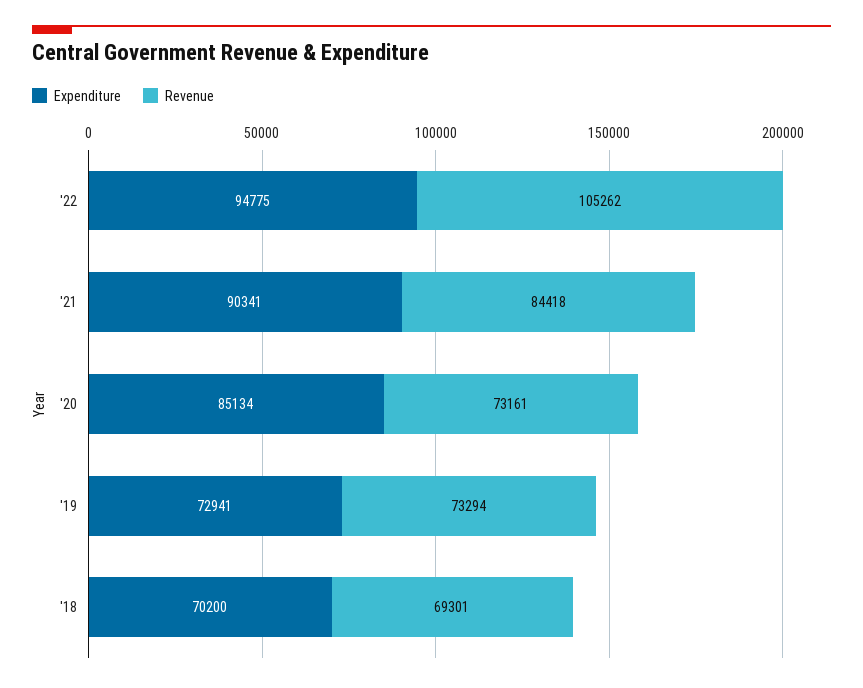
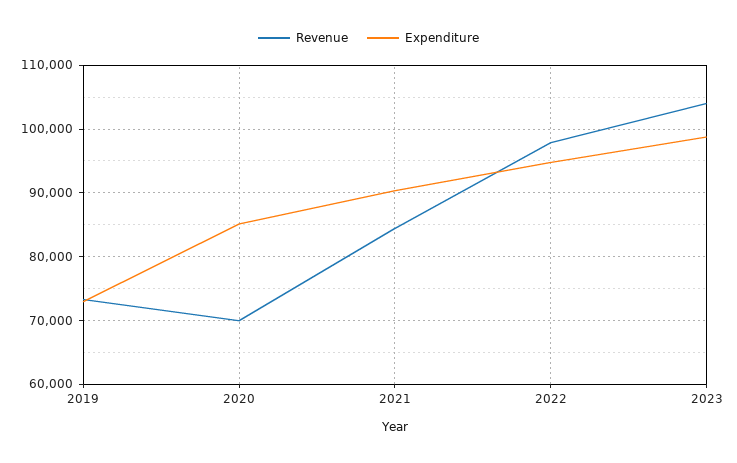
Revenue, '22: 105262 -> 98000
Revenue, '20: 73161 -> 70000
Expenditure, '18: 70200 -> none
Revenue, '18: 69301 -> none
Revenue, 2023: none -> 104000
Expenditure, 2023: none -> 99000

